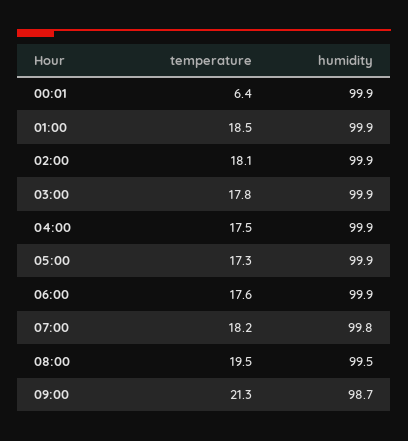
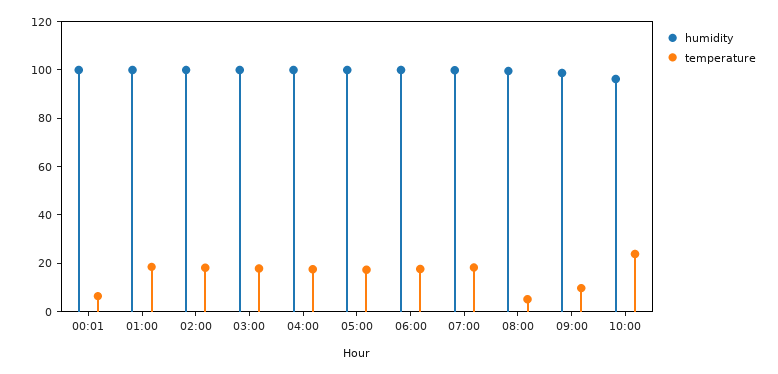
temperature, 08:00: 19.5 -> 5
temperature, 09:00: 21.3 -> 10
humidity, 10:00: none -> 95
temperature, 10:00: none -> 25

